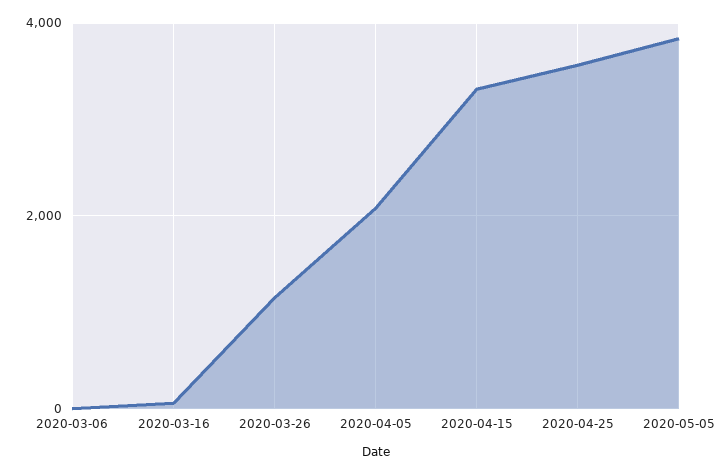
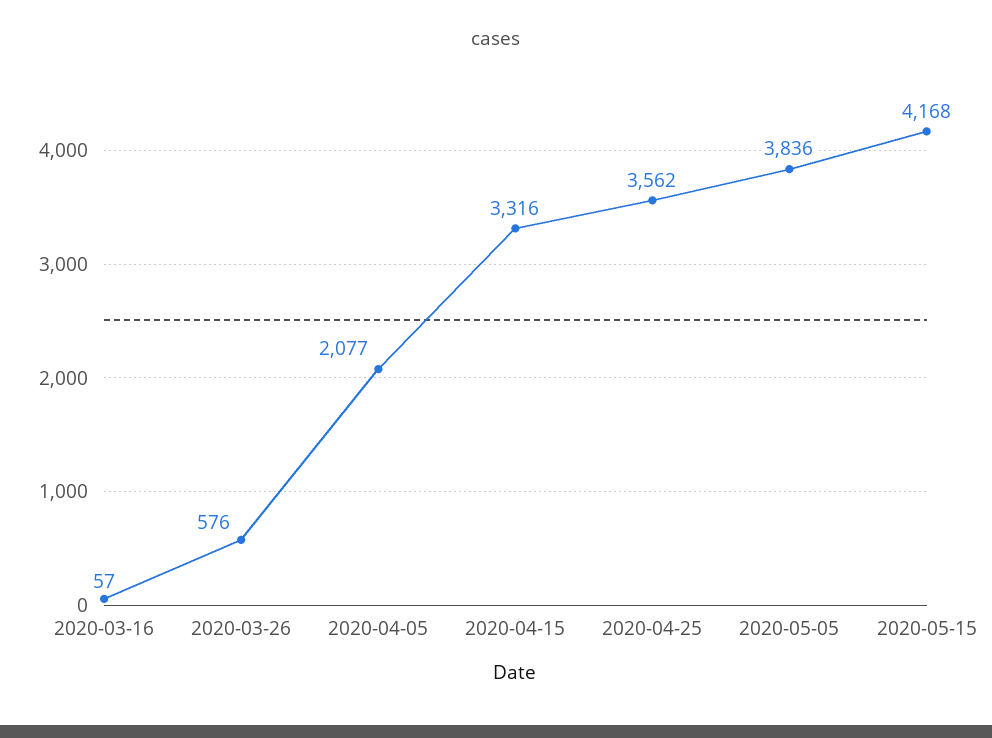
2020-03-06: 0 -> none
2020-03-26: 1200 -> 576
2020-05-15: none -> 4168

